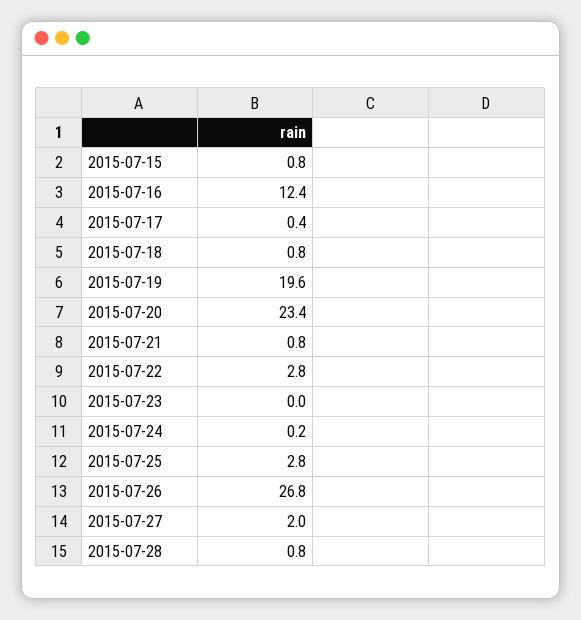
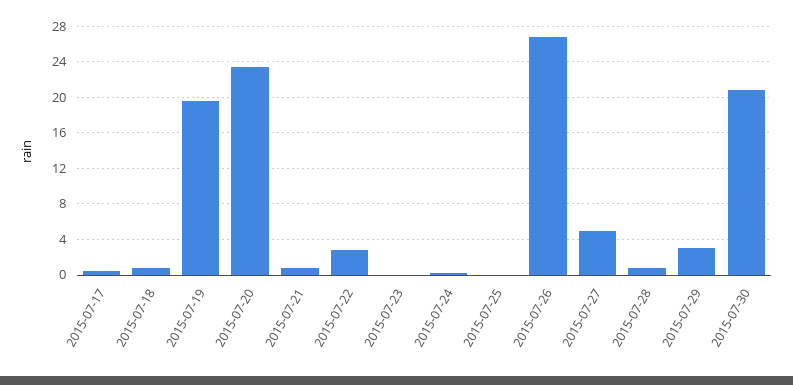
2015-07-15: 0.8 -> none
2015-07-16: 12.4 -> none
2015-07-25: 2.8 -> 0
2015-07-27: 2 -> 5
2015-07-29: none -> 3
2015-07-30: none -> 21

